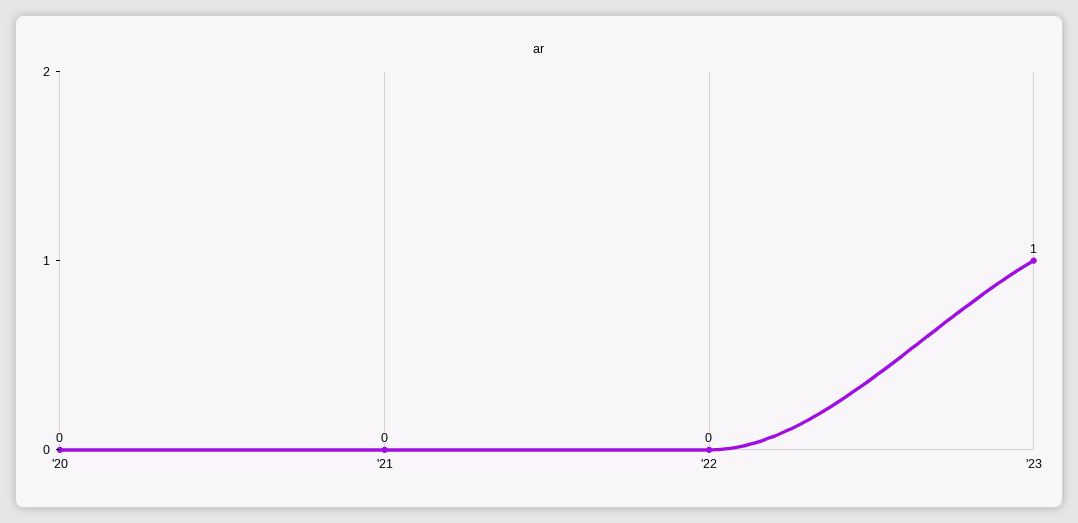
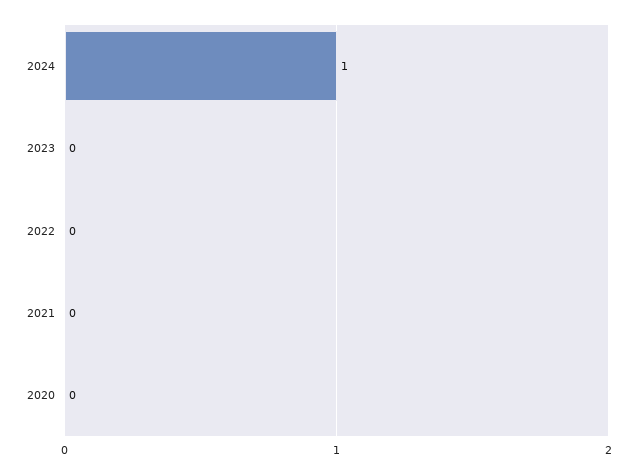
'23: 1 -> 0
2024: none -> 1

